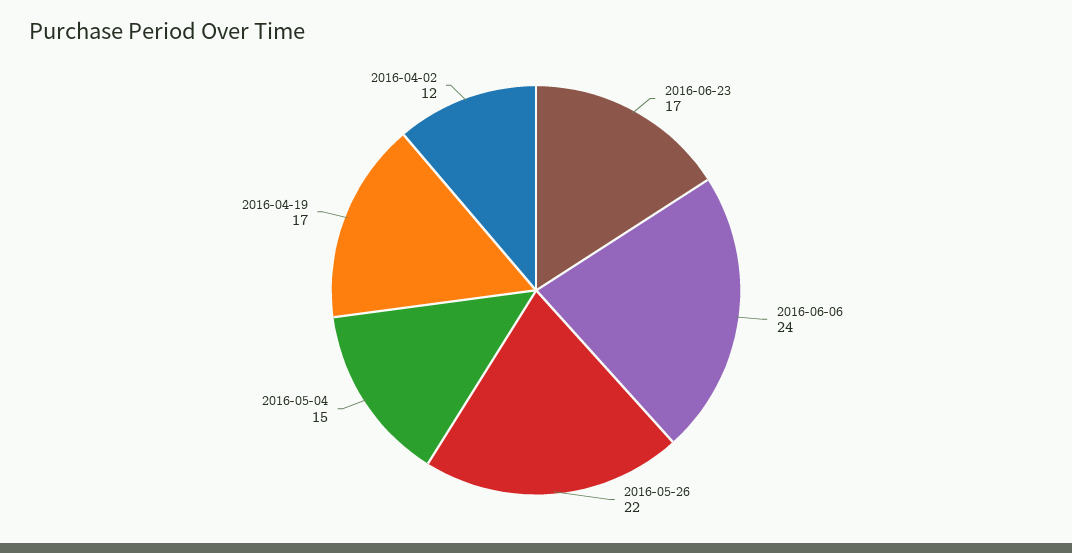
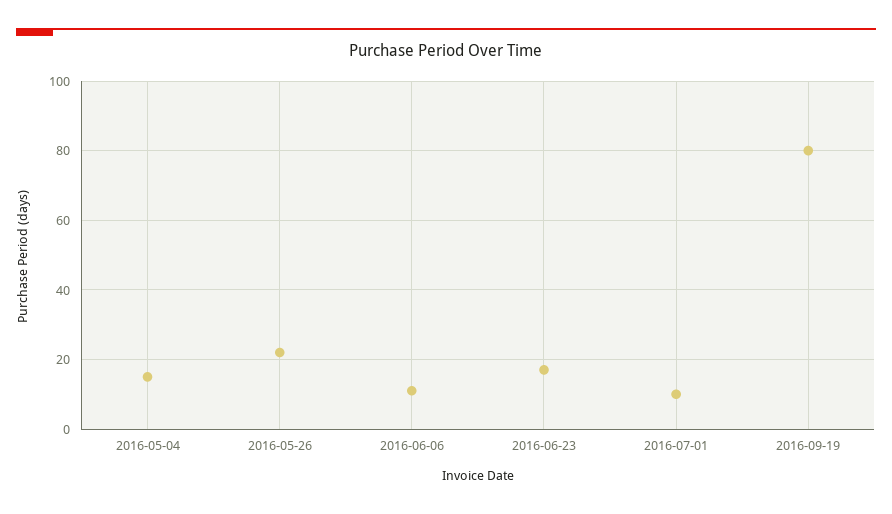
2016-06-06: 24 -> 10
2016-04-19: 17 -> none
2016-04-02: 12 -> none
2016-07-01: none -> 10
2016-09-19: none -> 80

